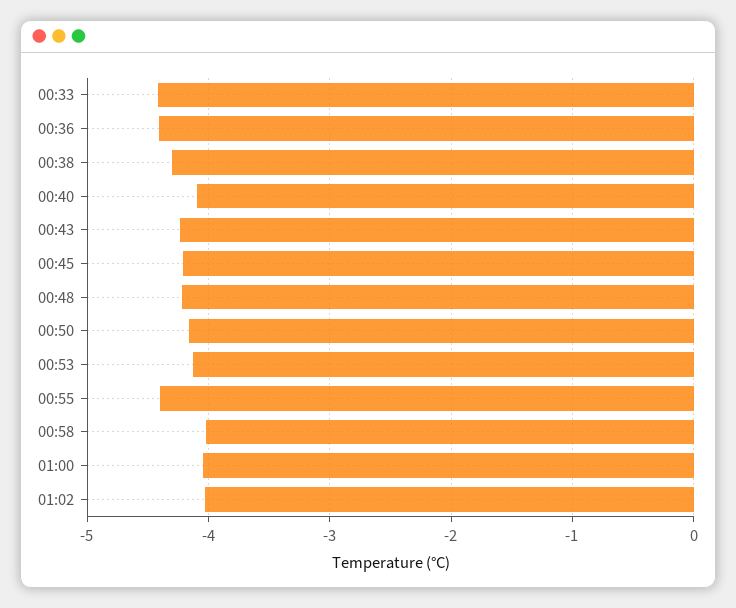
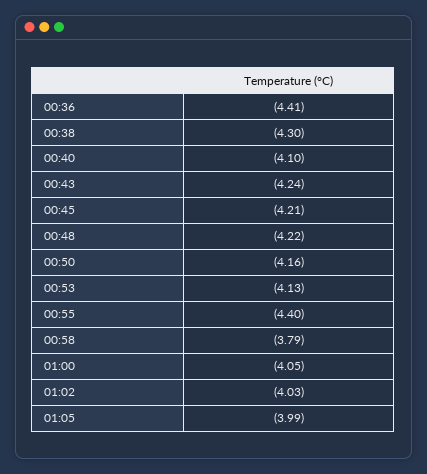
00:33: -4.4 -> none
00:58: -4 -> -3.79
01:05: none -> -3.99

